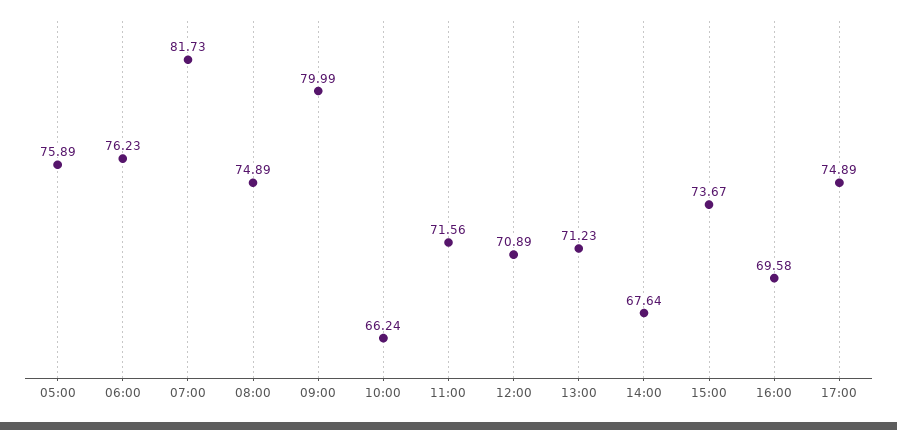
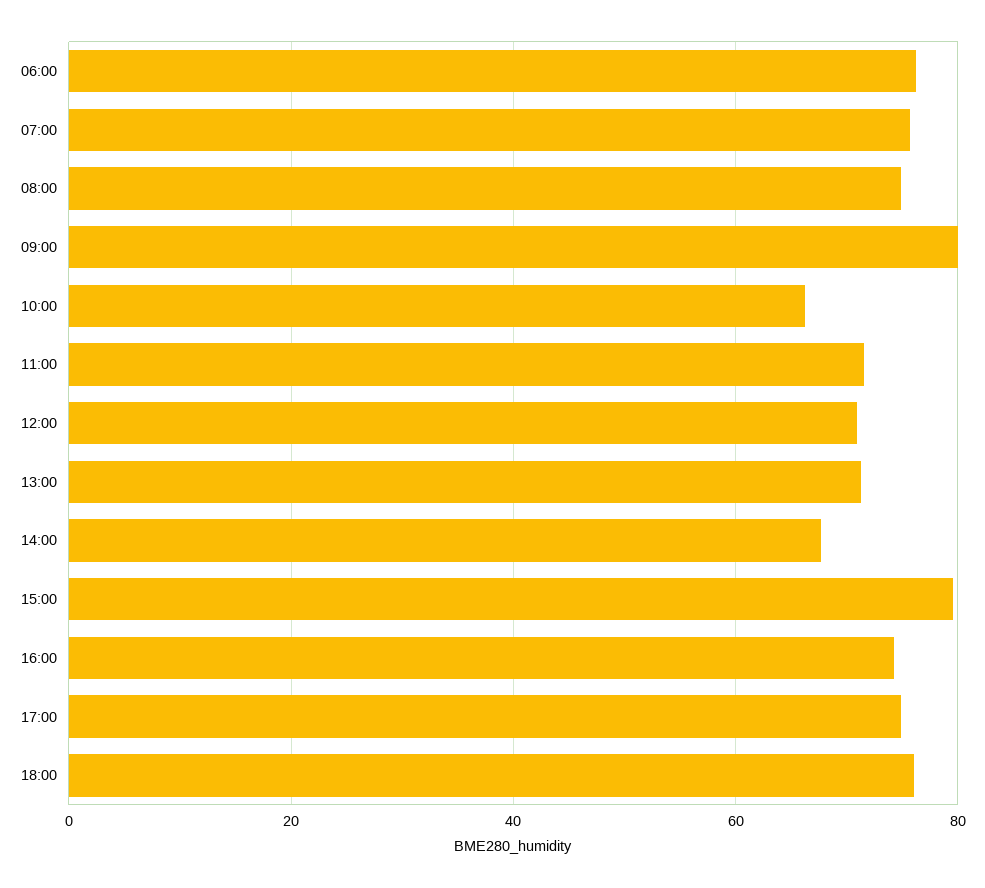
05:00: 75.89 -> none
07:00: 81.73 -> 76
15:00: 73.67 -> 80
16:00: 69.58 -> 74
18:00: none -> 76

